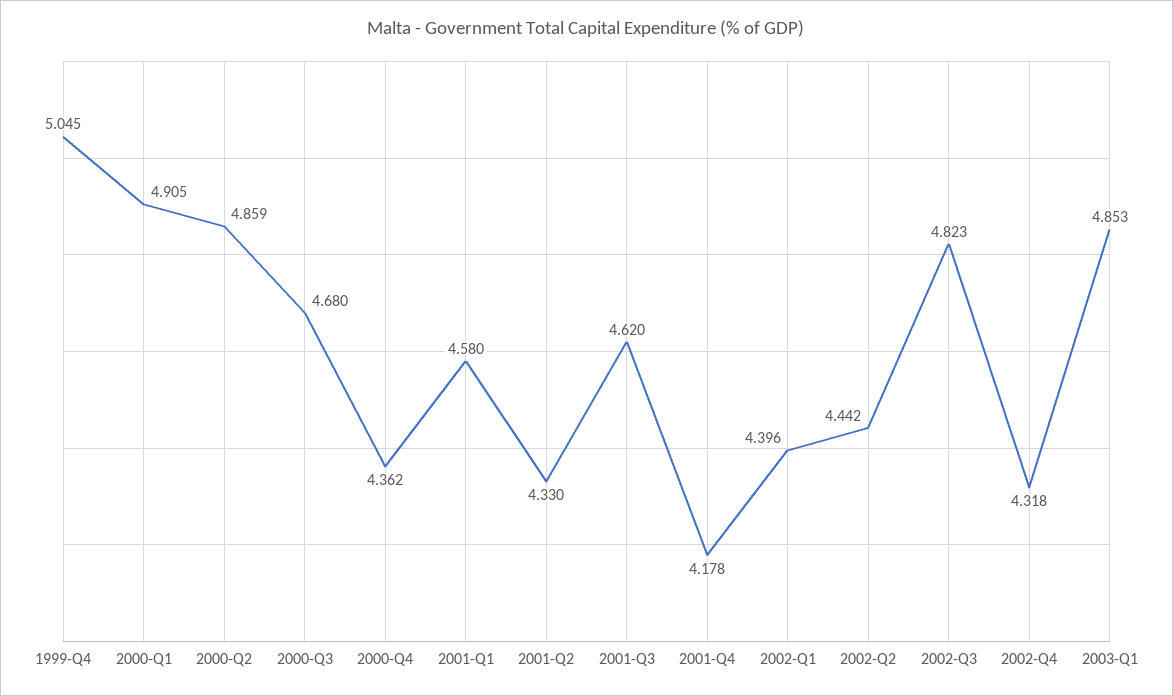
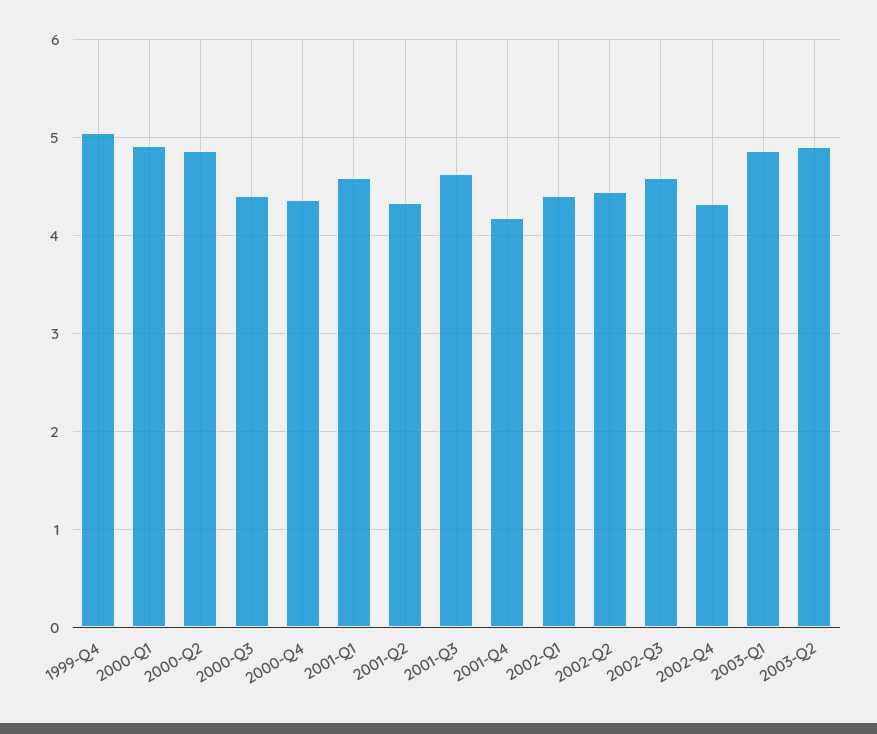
2000-Q3: 4.68 -> 4.4
2002-Q3: 4.823 -> 4.6
2003-Q2: none -> 4.9

